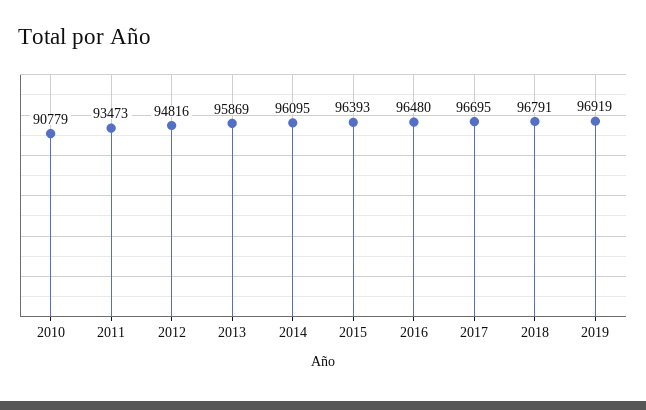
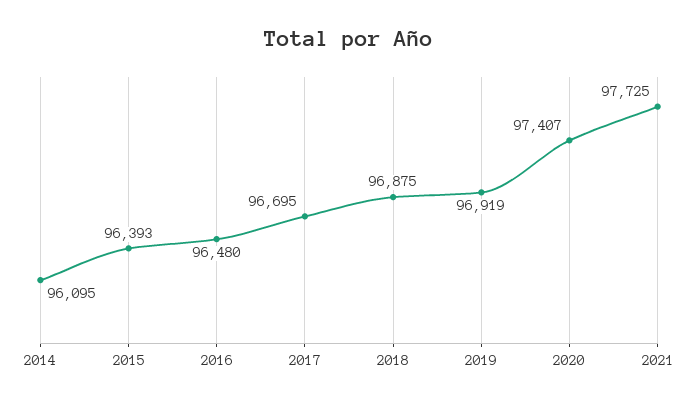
2010: 90779 -> none
2011: 93473 -> none
2012: 94816 -> none
2013: 95869 -> none
2018: 96791 -> 96875
2020: none -> 97407
2021: none -> 97725

